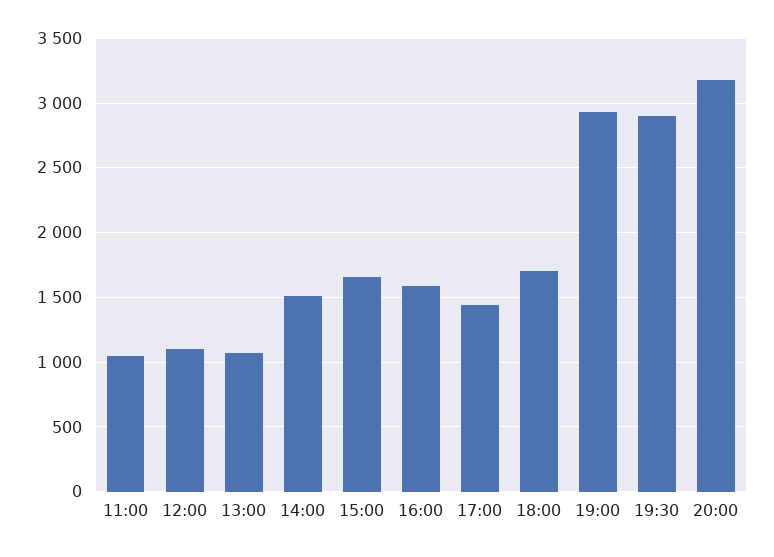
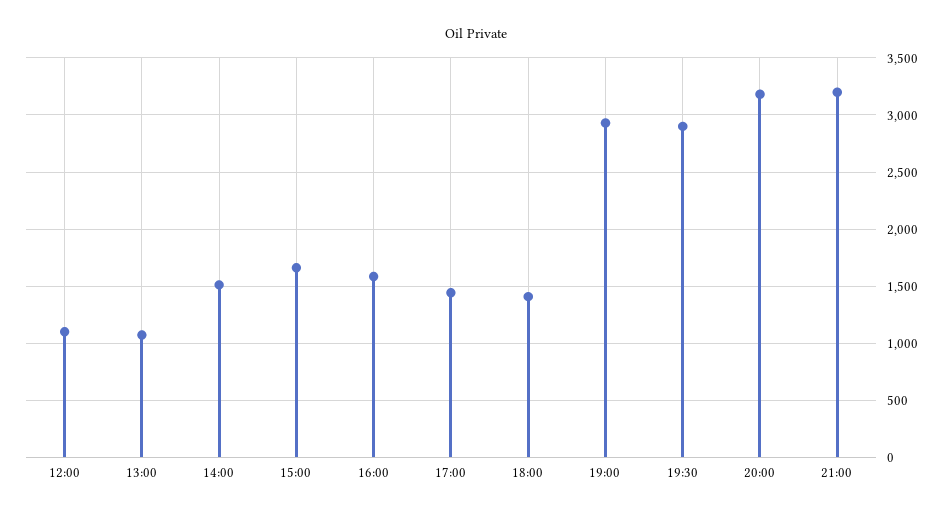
11:00: 1050 -> none
18:00: 1700 -> 1400
21:00: none -> 3200

